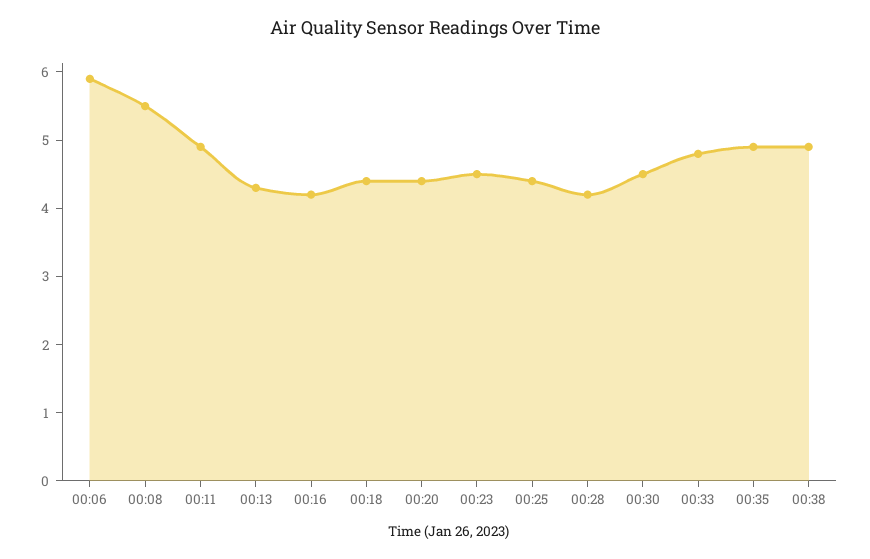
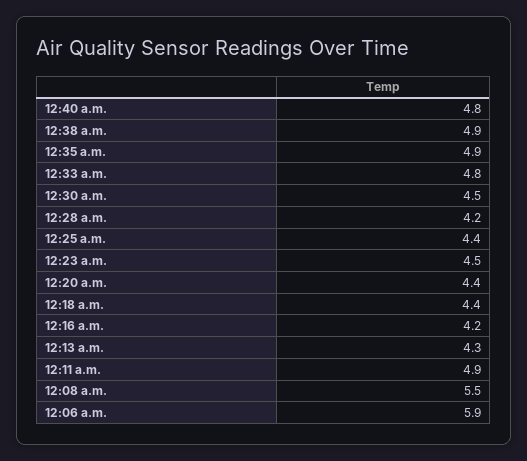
12:40 a.m.: none -> 4.8

